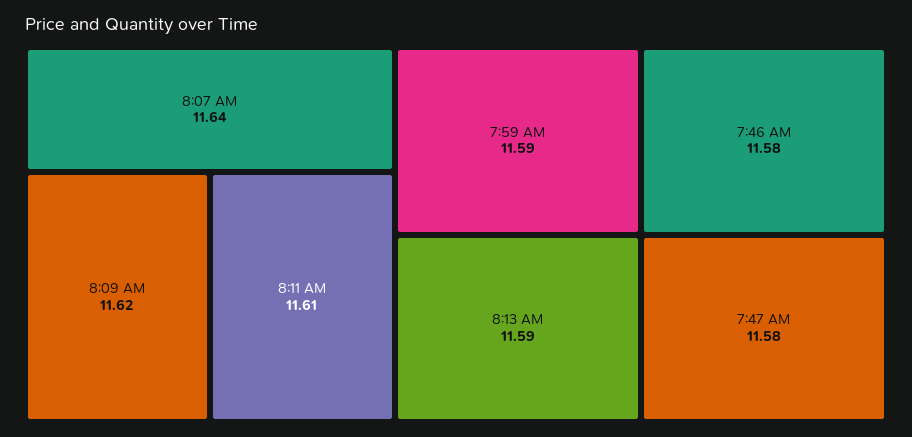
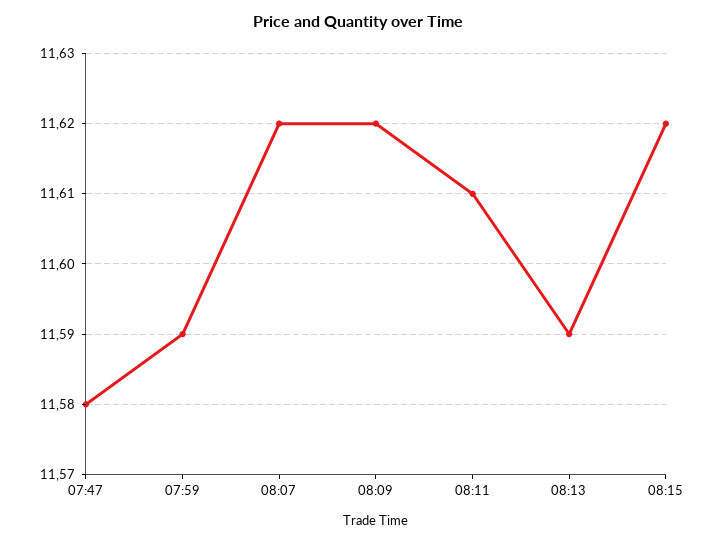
8:07 AM: 11.64 -> 11.62
7:46 AM: 11.58 -> none
08:15: none -> 11.62

